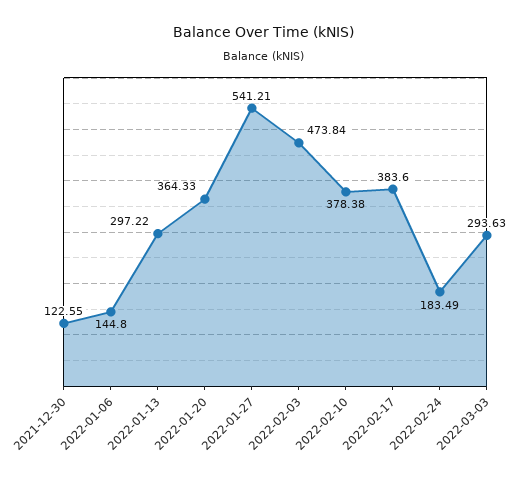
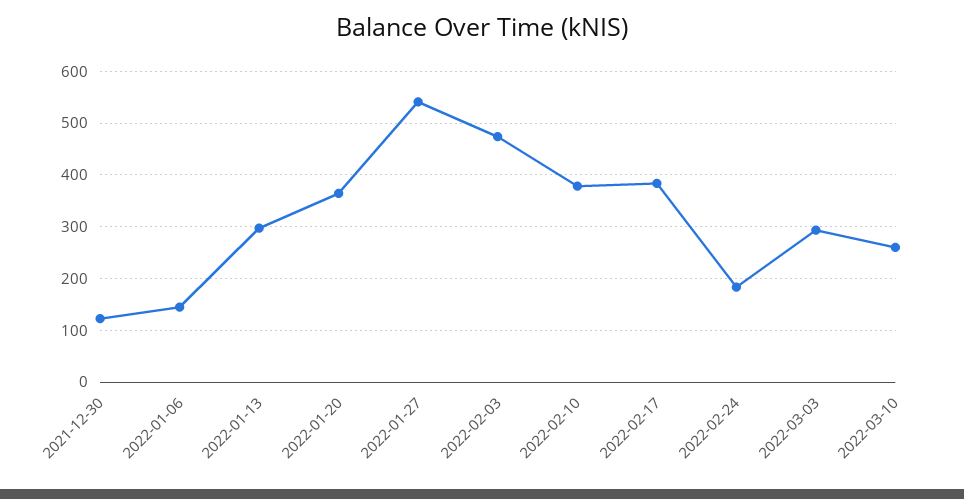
2022-03-10: none -> 260

